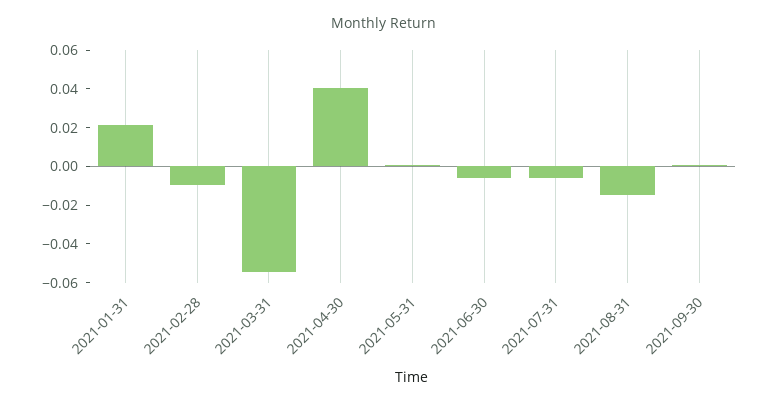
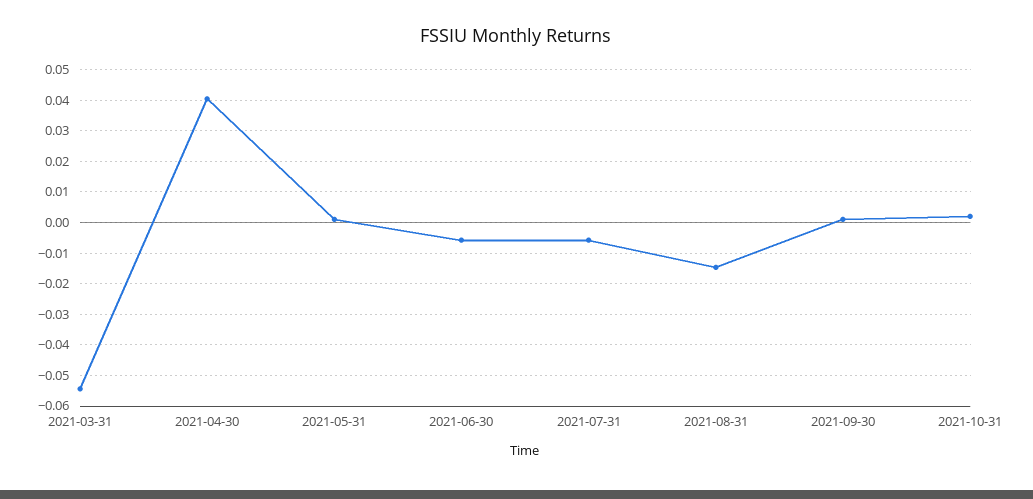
2021-01-31: 0.02 -> none
2021-02-28: -0.01 -> none
2021-10-31: none -> 0.002

